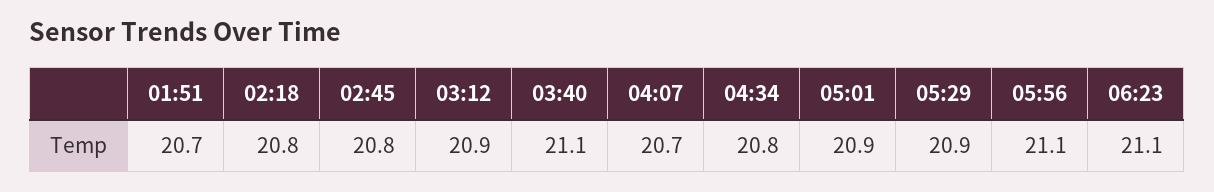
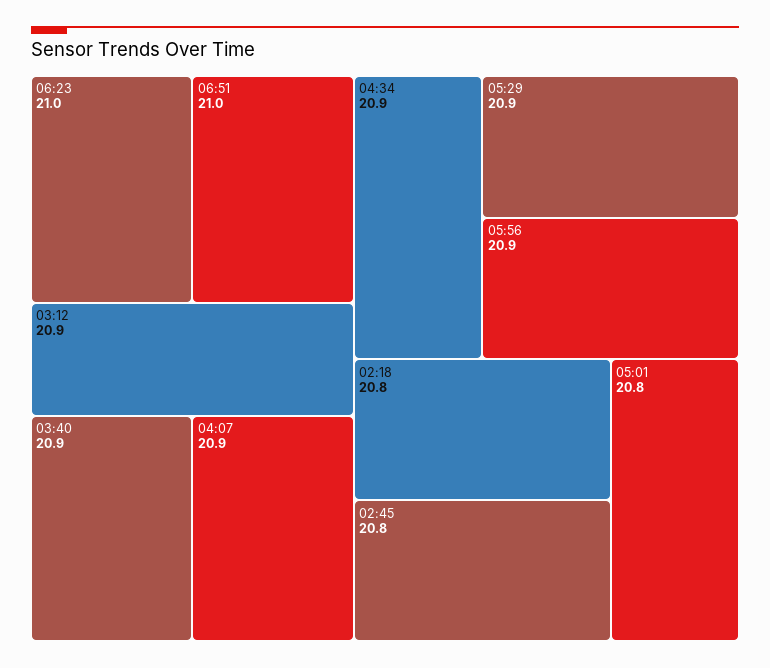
01:51: 20.7 -> none
03:40: 21.1 -> 20.9
04:07: 20.7 -> 20.9
04:34: 20.8 -> 20.9
05:01: 20.9 -> 20.8
05:56: 21.1 -> 20.9
06:23: 21.1 -> 21
06:51: none -> 21

